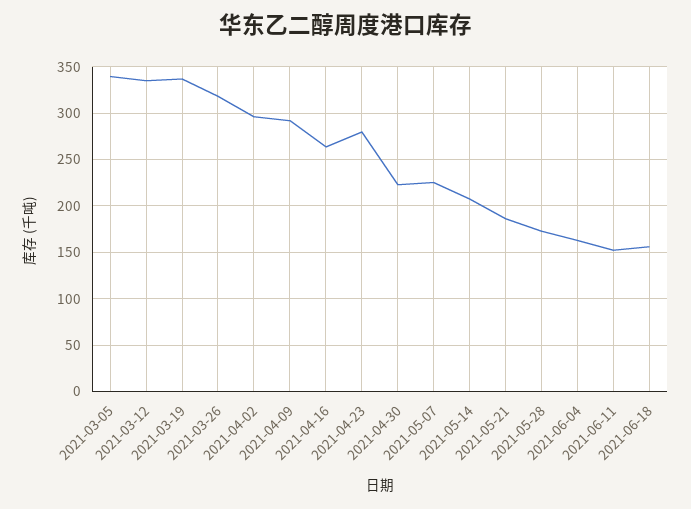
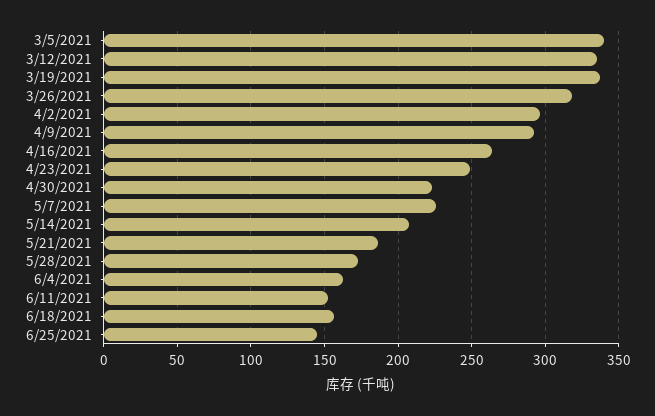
2021-04-23: 280 -> 250
6/25/2021: none -> 145

